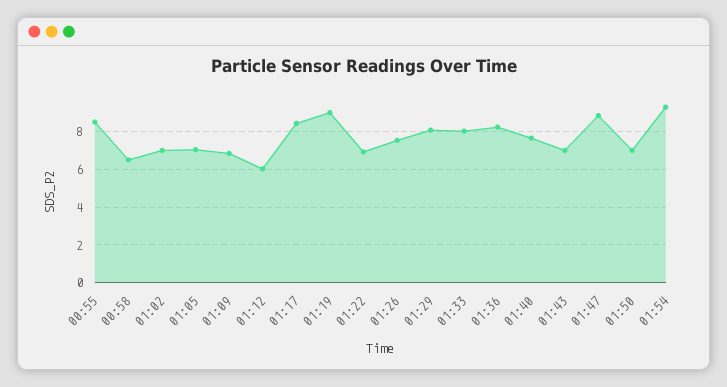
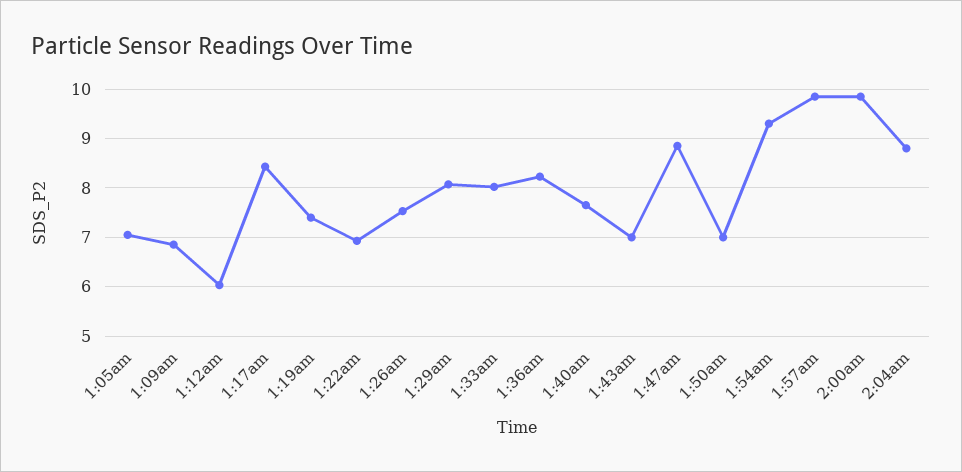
00:55: 8.5 -> none
00:58: 6.5 -> none
01:02: 7 -> none
01:19: 9 -> 7.4
1:57am: none -> 9.8
2:00am: none -> 9.8
2:04am: none -> 8.8

